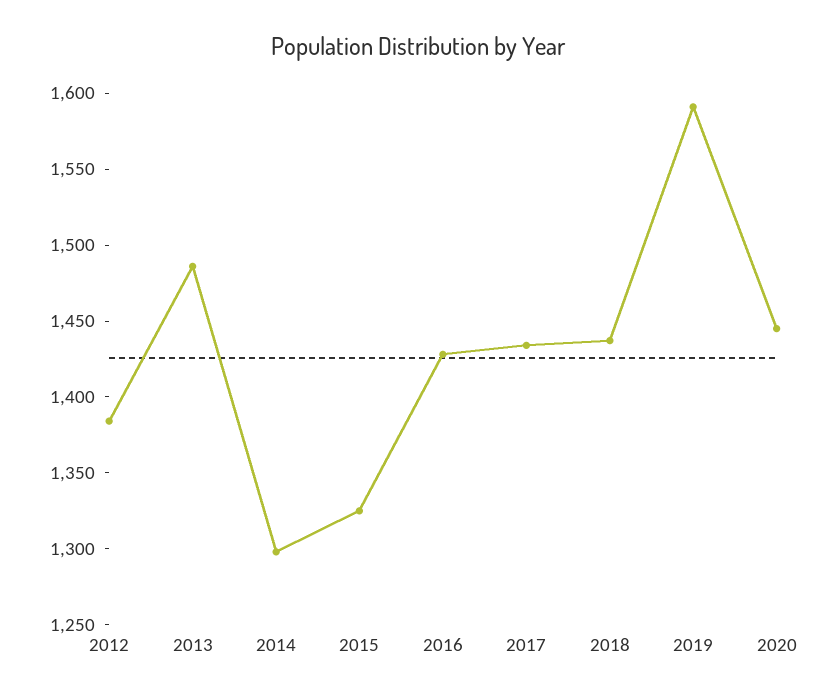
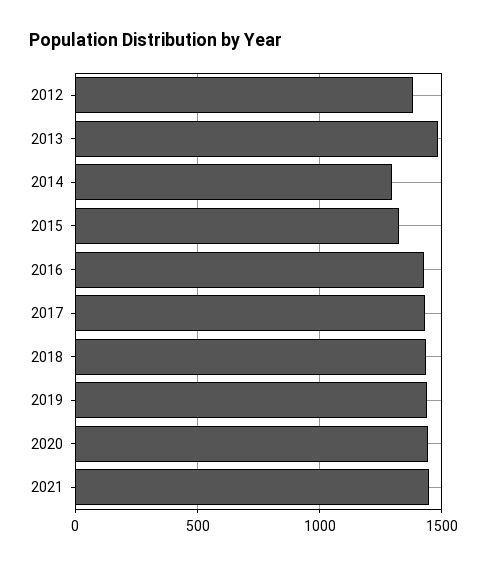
2019: 1590 -> 1450
2021: none -> 1450

